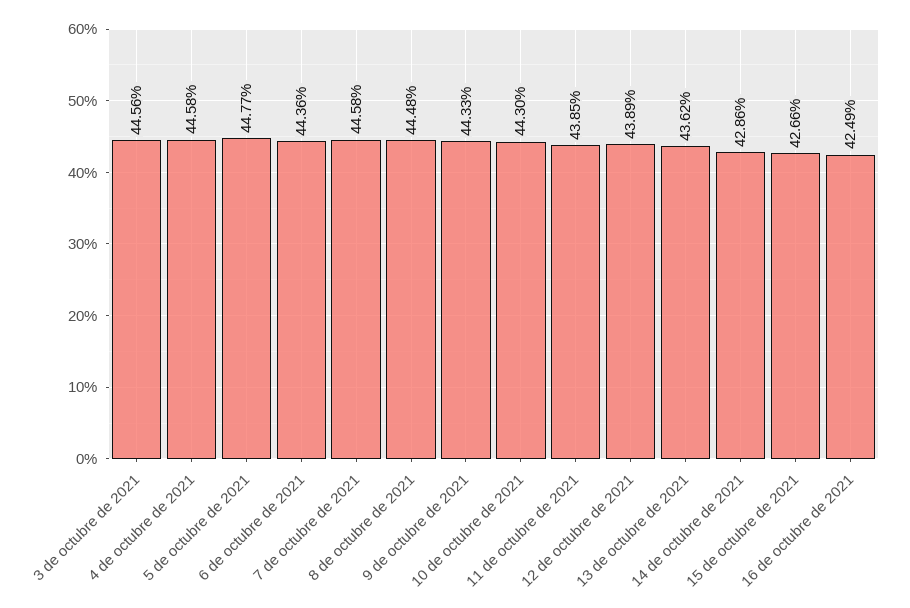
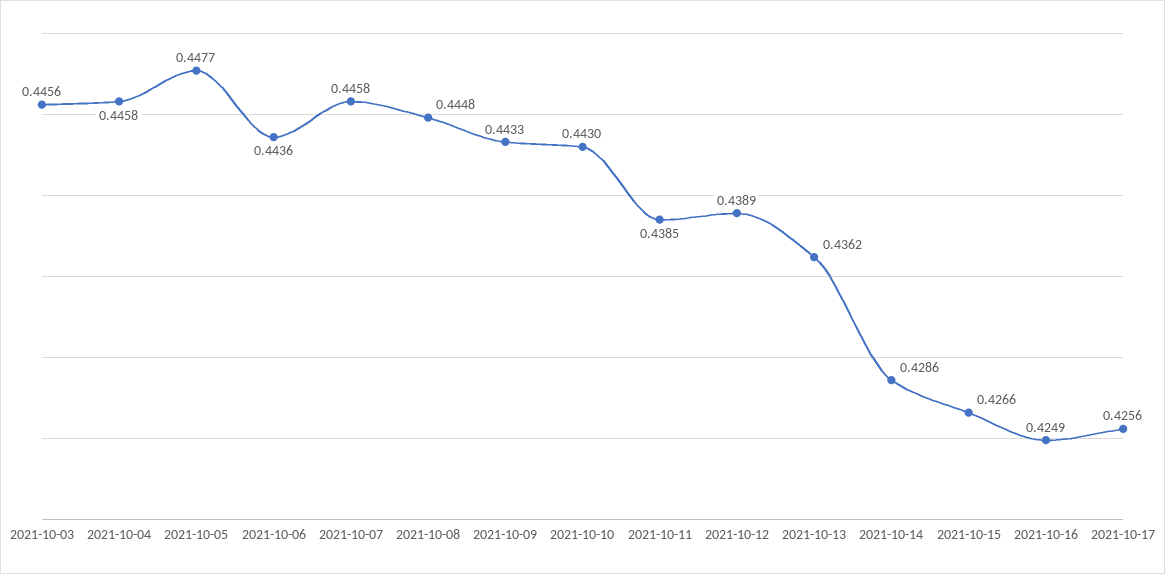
2021-10-17: none -> 0.4256

